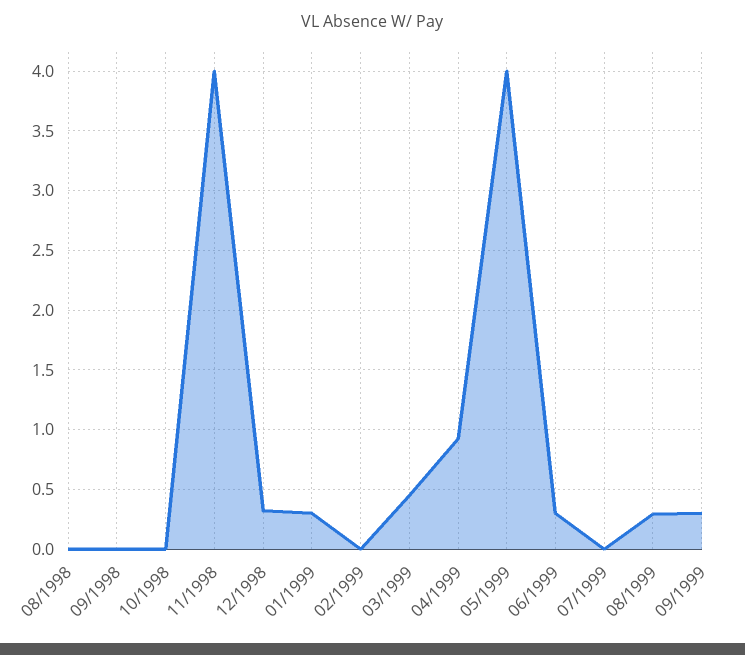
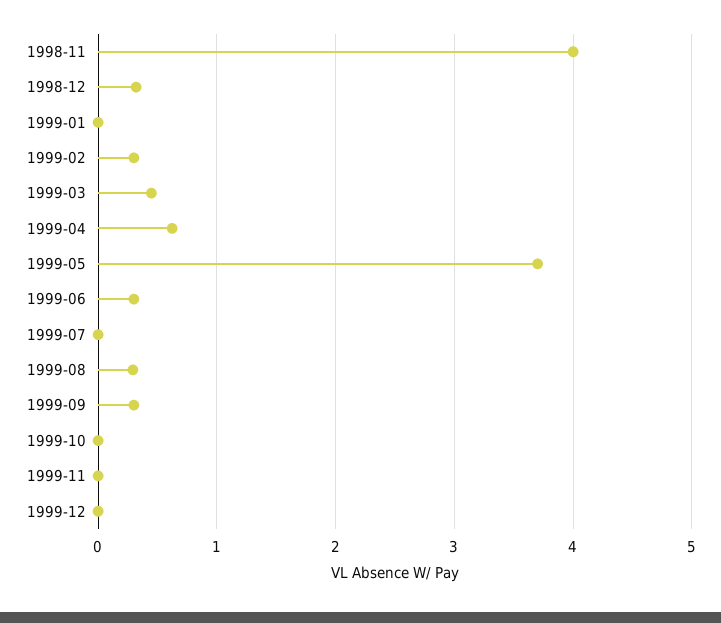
08/1998: 0 -> none
09/1998: 0 -> none
10/1998: 0 -> none
01/1999: 0.3 -> 0
02/1999: 0 -> 0.3
04/1999: 0.9 -> 0.6
05/1999: 4 -> 3.7
1999-10: none -> 0
1999-11: none -> 0
1999-12: none -> 0

